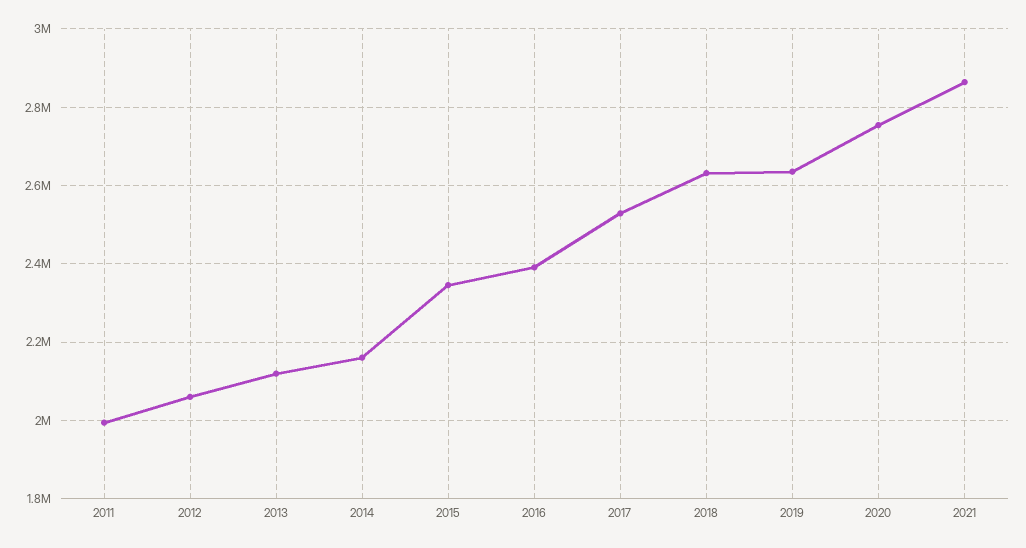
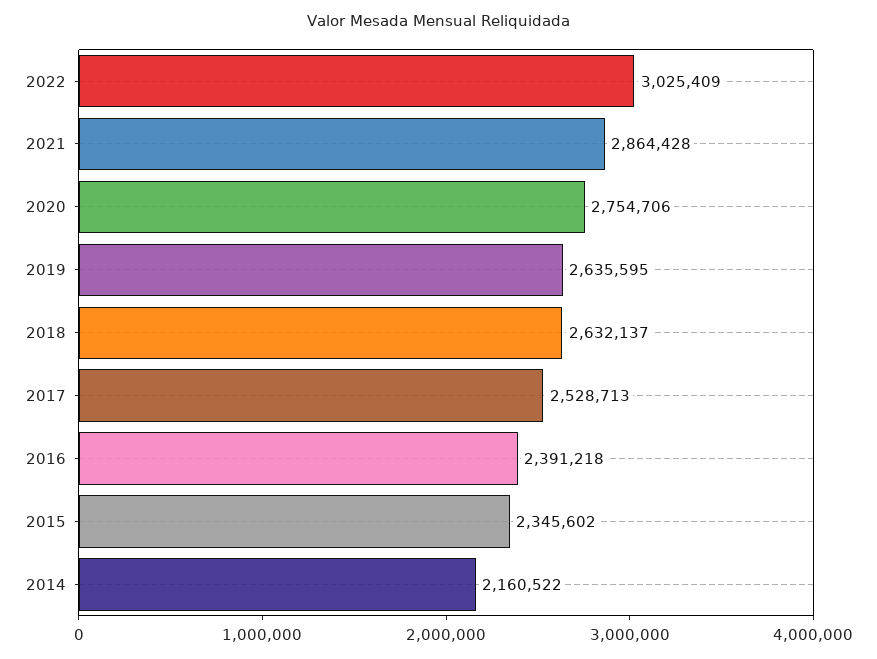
2011: 2000000 -> none
2012: 2060000 -> none
2013: 2120000 -> none
2022: none -> 3025409

